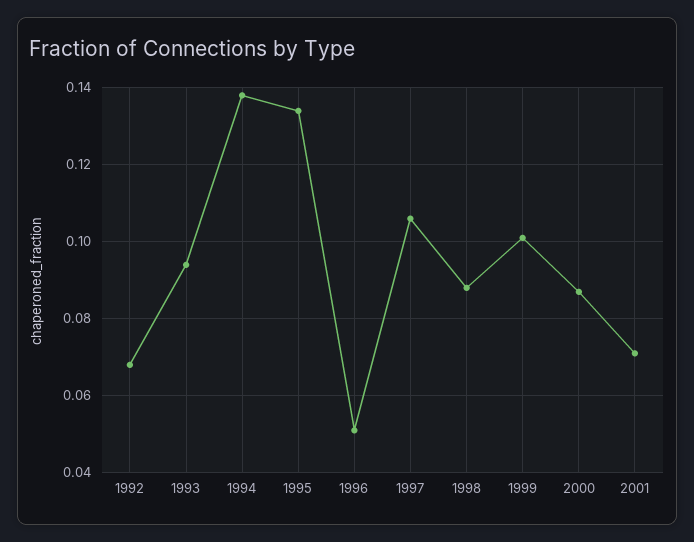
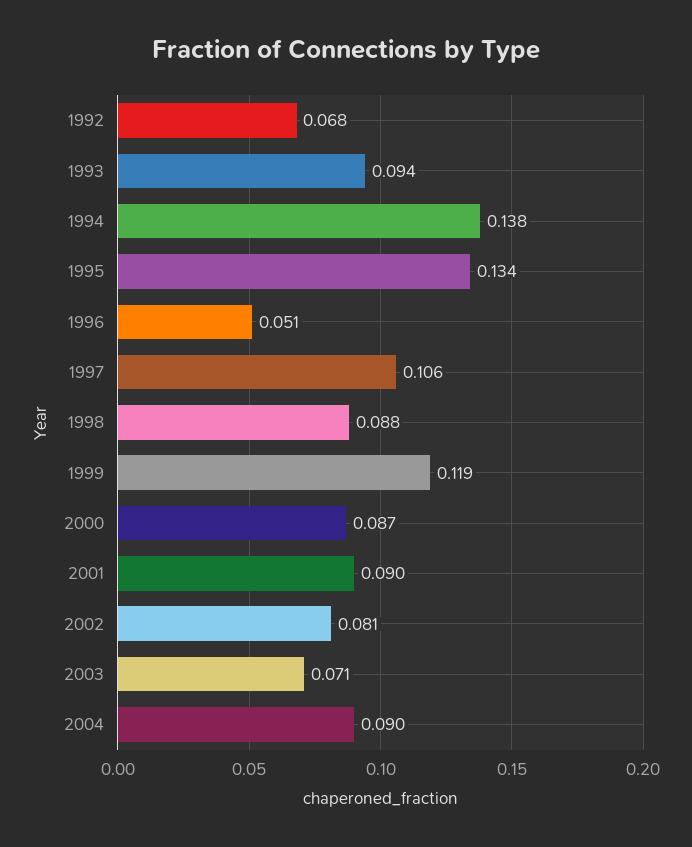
1999: 0.1 -> 0.119
2001: 0.07 -> 0.09
2002: none -> 0.081
2003: none -> 0.071
2004: none -> 0.09

